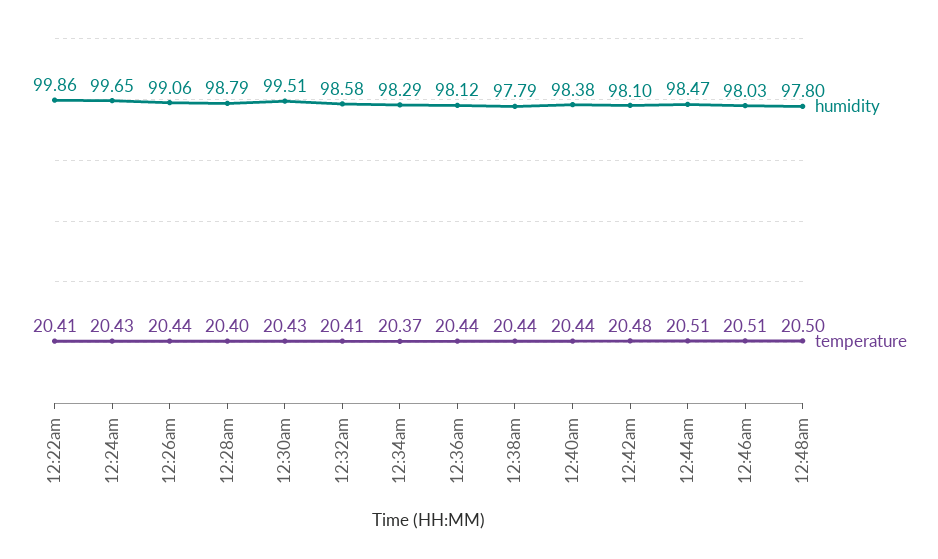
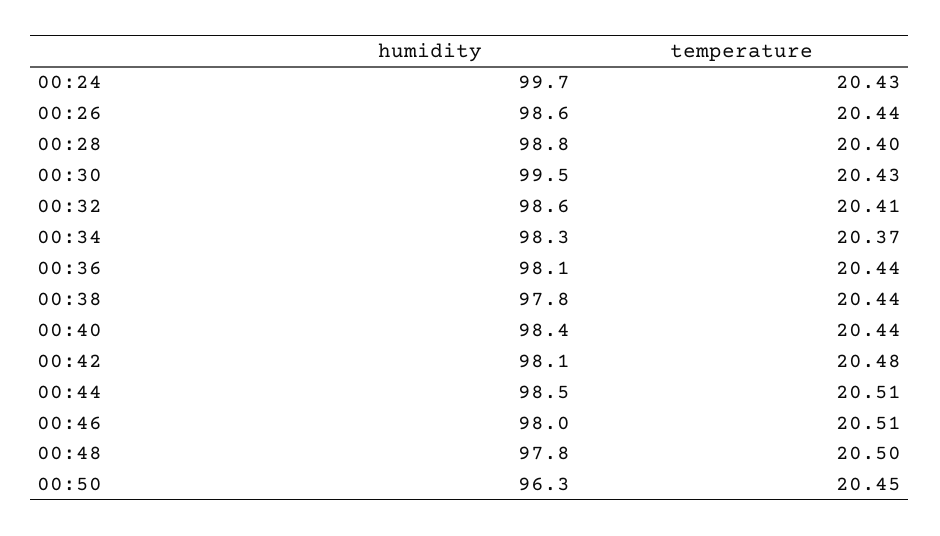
humidity, 12:22am: 99.86 -> none
temperature, 12:22am: 20.41 -> none
humidity, 12:26am: 99.06 -> 98.6
humidity, 00:50: none -> 96.3
temperature, 00:50: none -> 20.45

